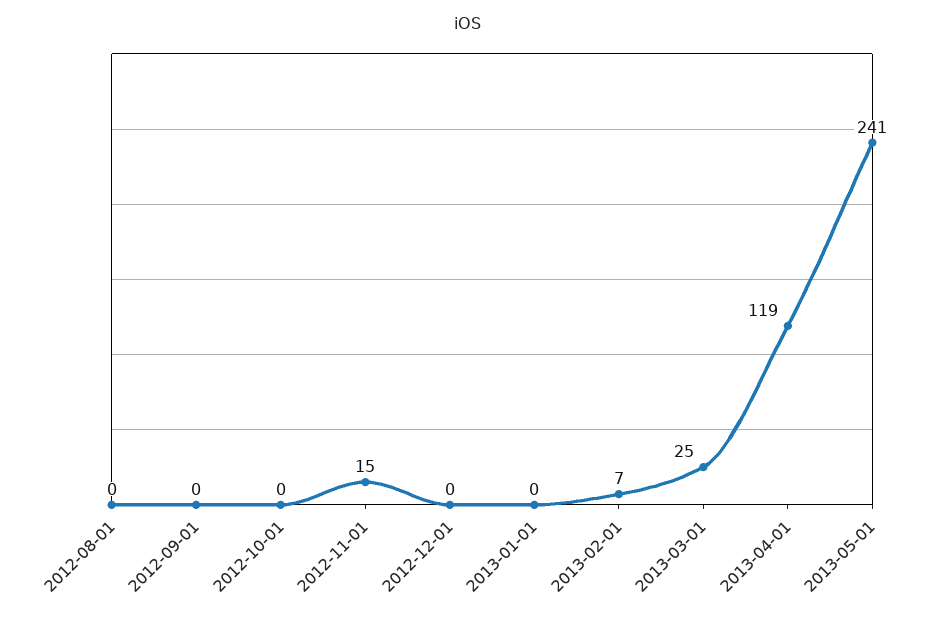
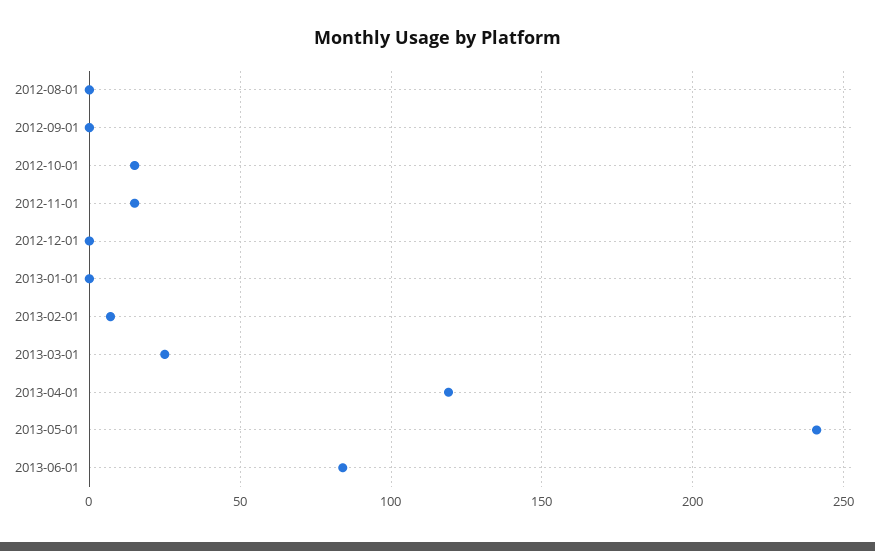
2012-10-01: 0 -> 15
2013-06-01: none -> 85

